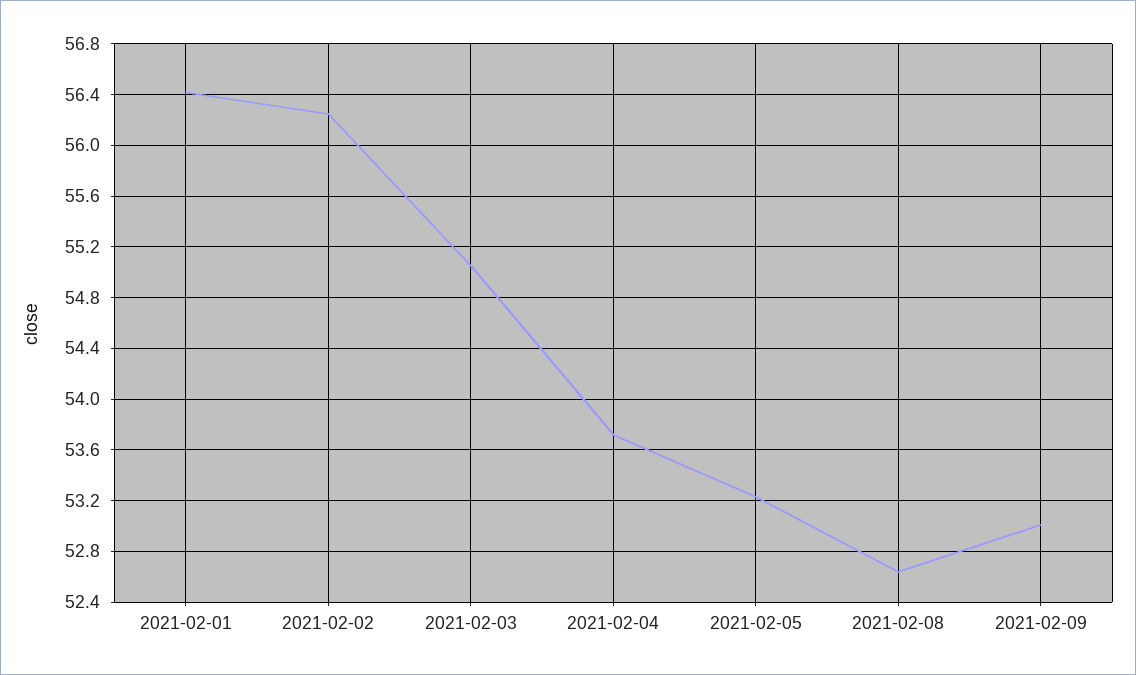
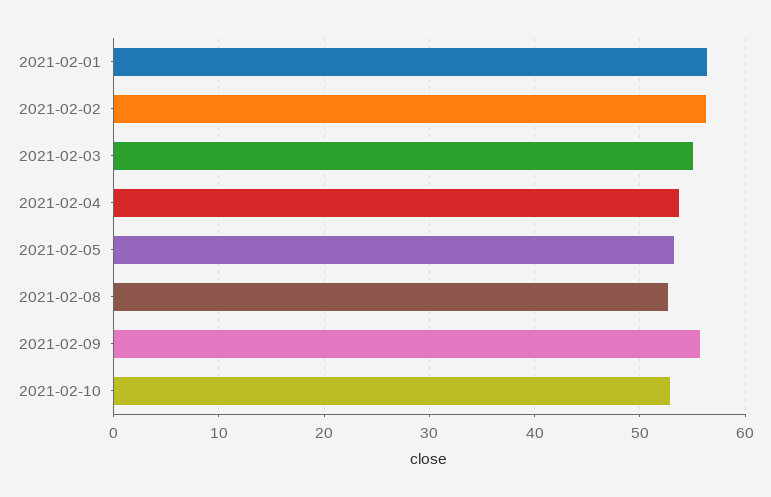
2021-02-09: 53 -> 56
2021-02-10: none -> 53

